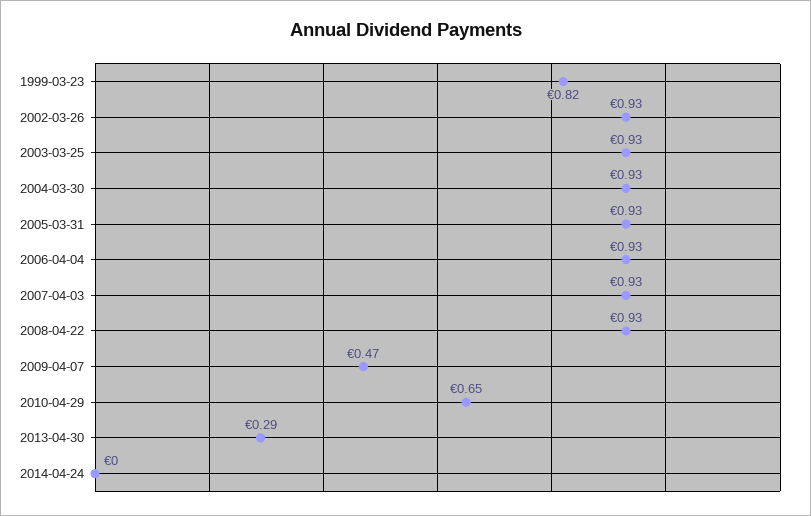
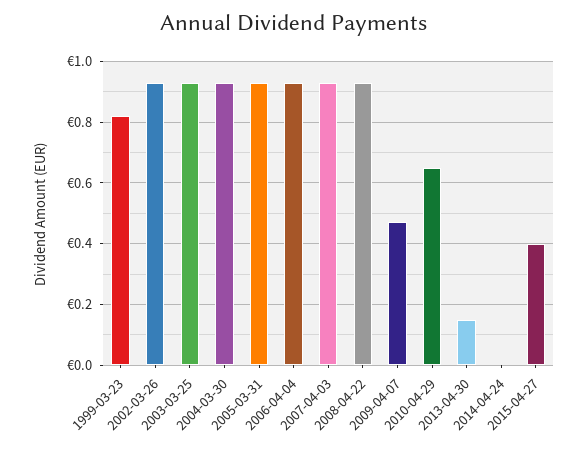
2013-04-30: 0.29 -> 0.15
2015-04-27: none -> 0.4

